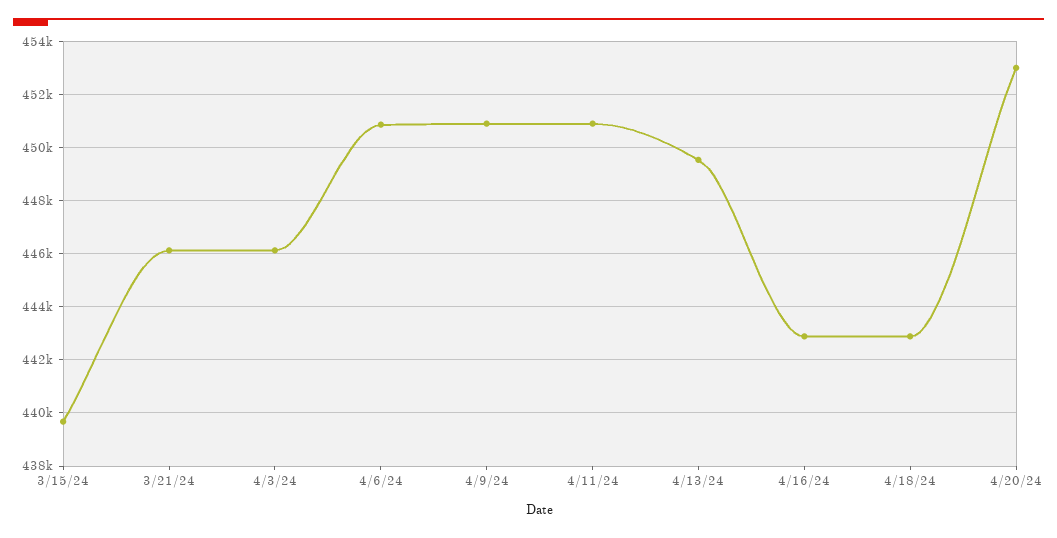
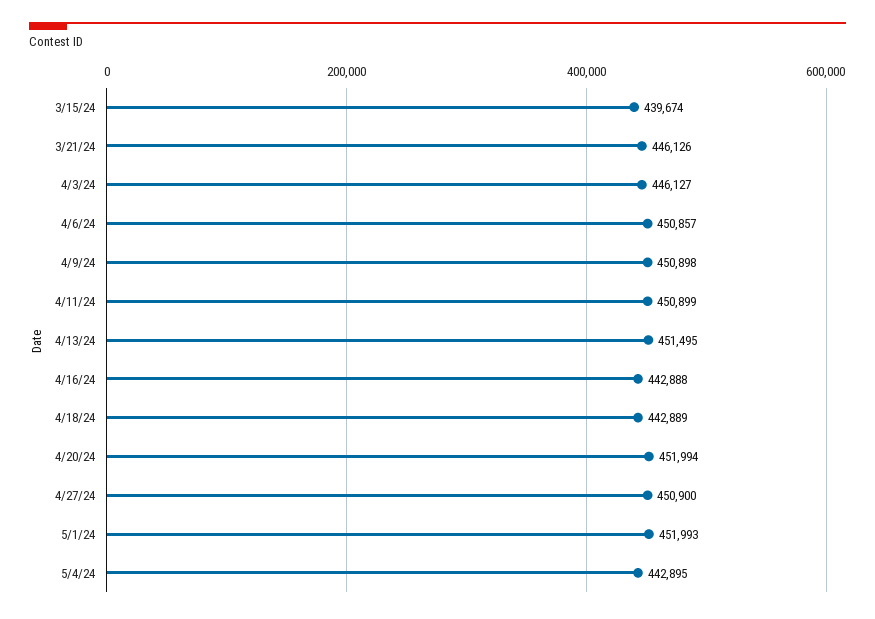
4/13/24: 449500 -> 451495
4/20/24: 453000 -> 451994
4/27/24: none -> 450900
5/1/24: none -> 451993
5/4/24: none -> 442895

